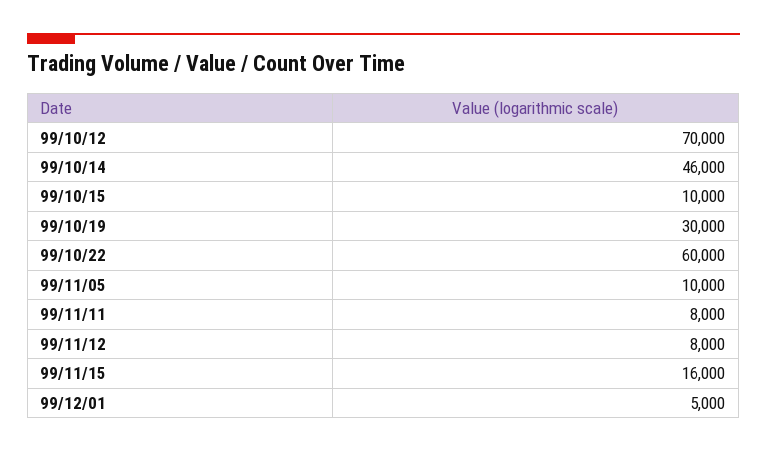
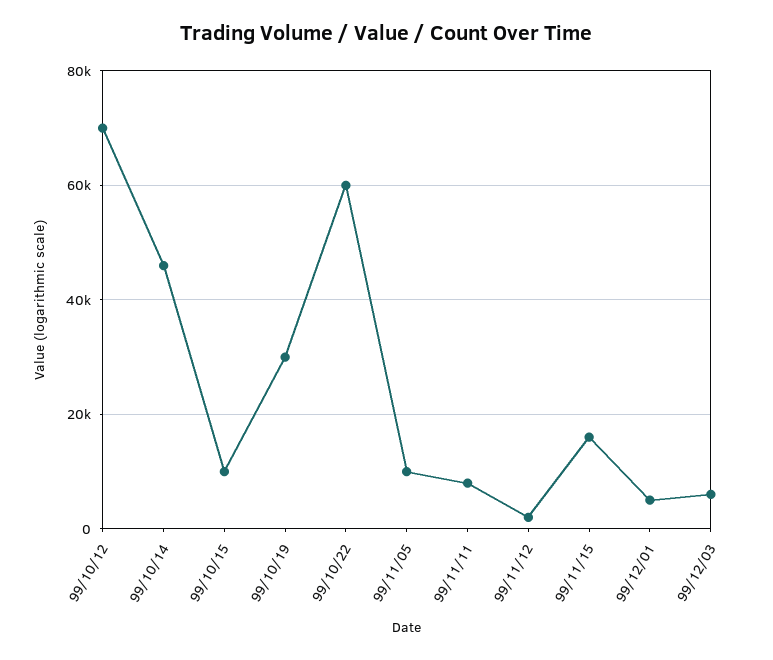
99/11/12: 8000 -> 2000
99/12/03: none -> 6000

